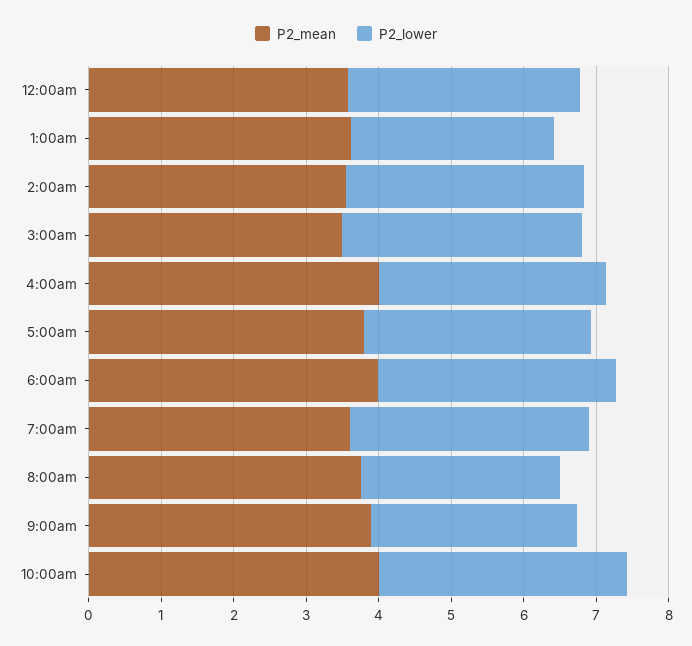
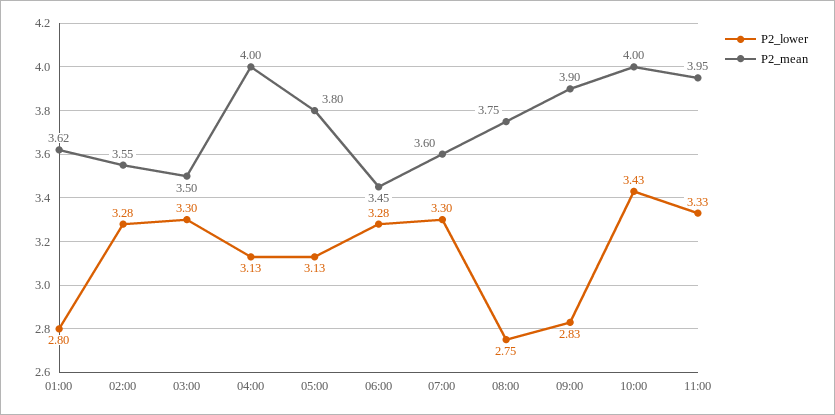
P2_mean, 12:00am: 3.6 -> none
P2_lower, 12:00am: 3.2 -> none
P2_mean, 6:00am: 4 -> 3.45
P2_lower, 11:00: none -> 3.33
P2_mean, 11:00: none -> 3.95

